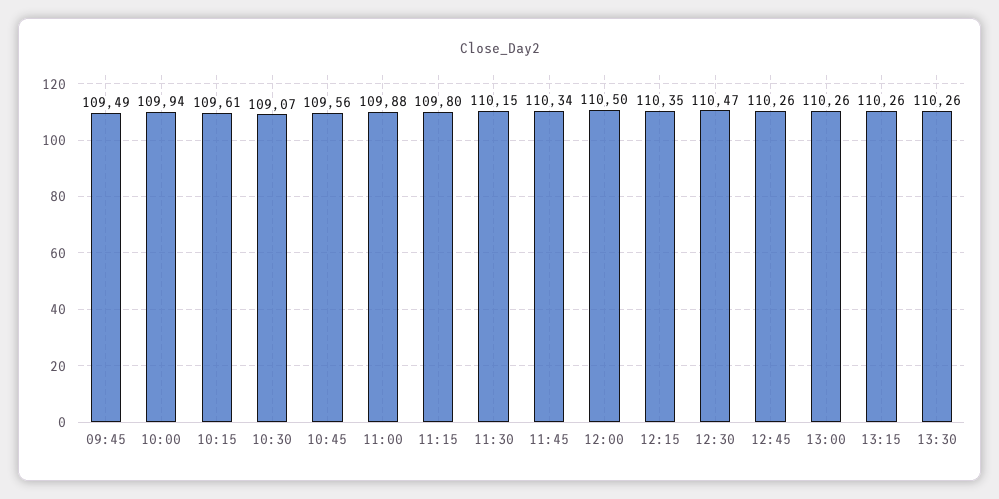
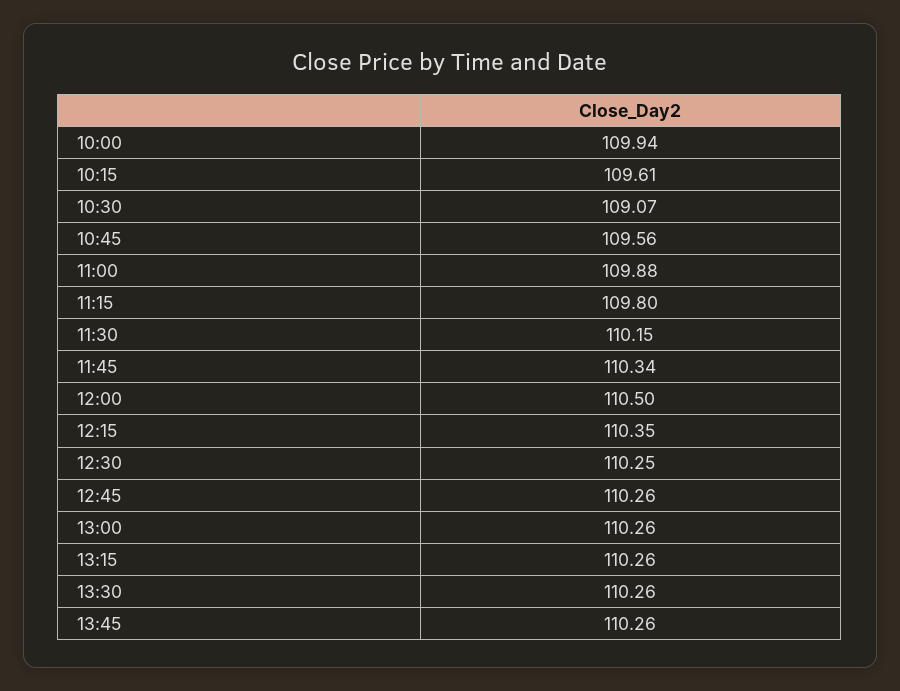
09:45: 109.49 -> none
12:30: 110.47 -> 110.25
13:45: none -> 110.26

